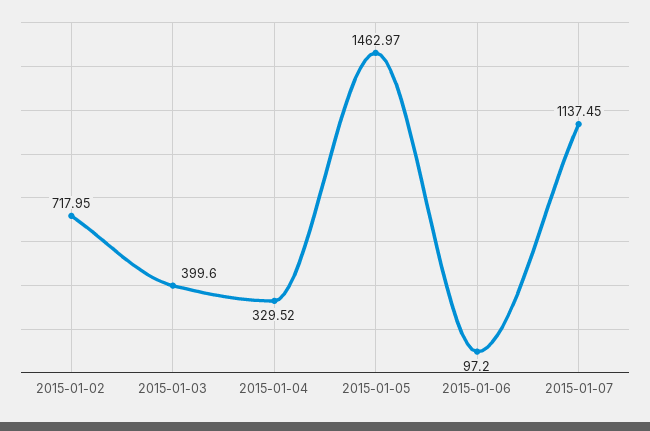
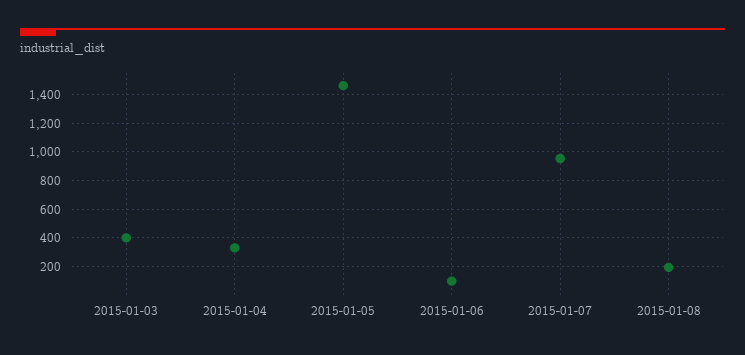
2015-01-02: 717.95 -> none
2015-01-07: 1137.45 -> 950
2015-01-08: none -> 200

